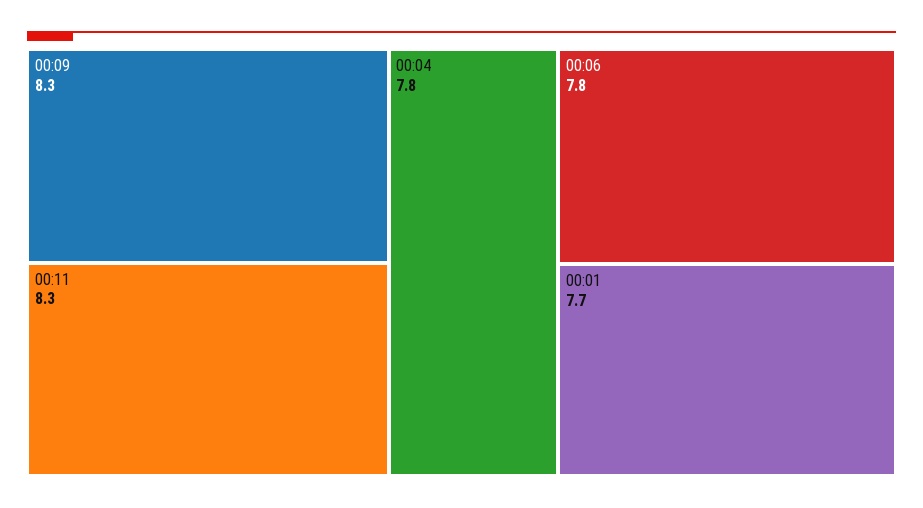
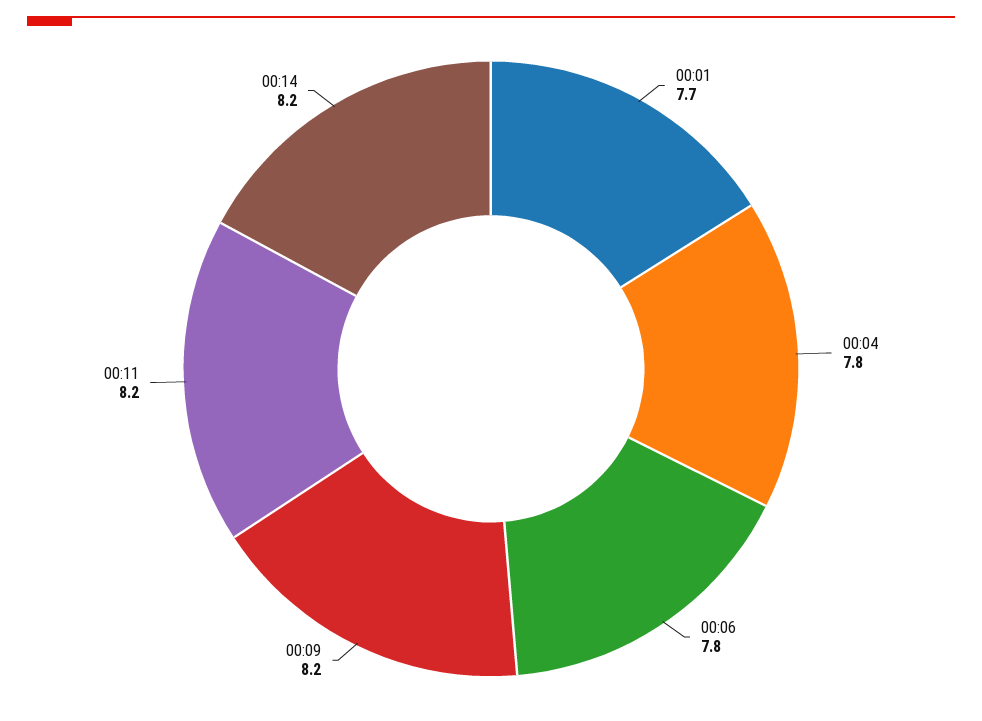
00:09: 8.3 -> 8.2
00:11: 8.3 -> 8.2
00:14: none -> 8.2

